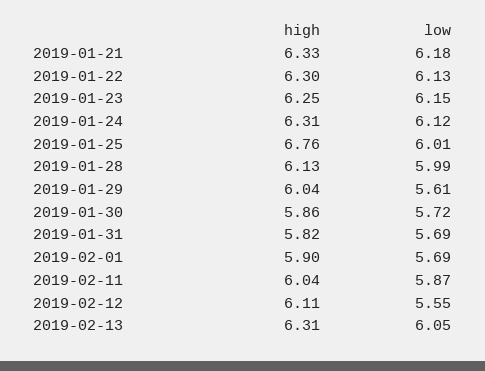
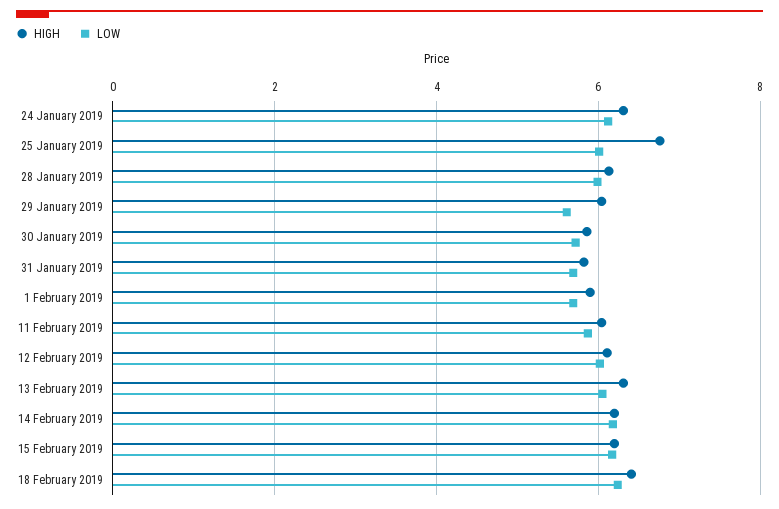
high, 2019-01-21: 6.33 -> none
low, 2019-01-21: 6.18 -> none
high, 2019-01-22: 6.3 -> none
low, 2019-01-22: 6.13 -> none
high, 2019-01-23: 6.25 -> none
low, 2019-01-23: 6.15 -> none
low, 2019-02-12: 5.55 -> 6
high, 14 February 2019: none -> 6.2
low, 14 February 2019: none -> 6.2
high, 15 February 2019: none -> 6.2
low, 15 February 2019: none -> 6.2
high, 18 February 2019: none -> 6.4
low, 18 February 2019: none -> 6.2

